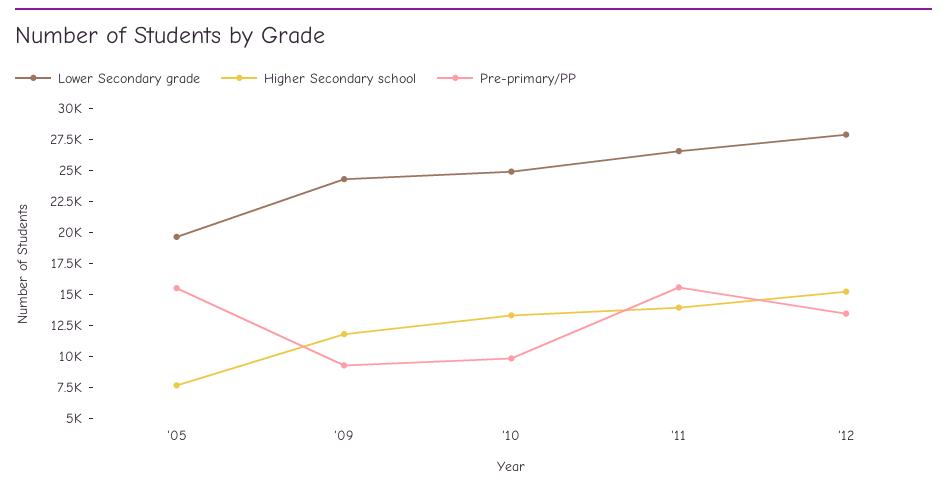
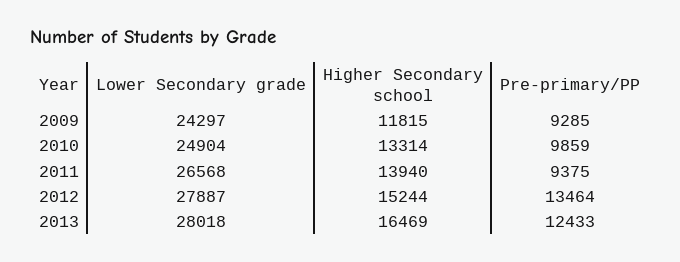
Lower Secondary grade, '05: 20000 -> none
Higher Secondary school, '05: 7500 -> none
Pre-primary/PP, '05: 15000 -> none
Pre-primary/PP, '11: 15000 -> 9375
Lower Secondary grade, 2013: none -> 28018
Higher Secondary school, 2013: none -> 16469
Pre-primary/PP, 2013: none -> 12433

